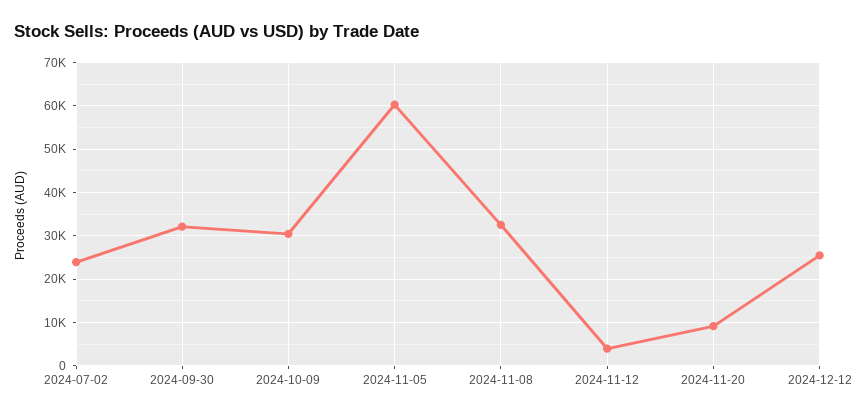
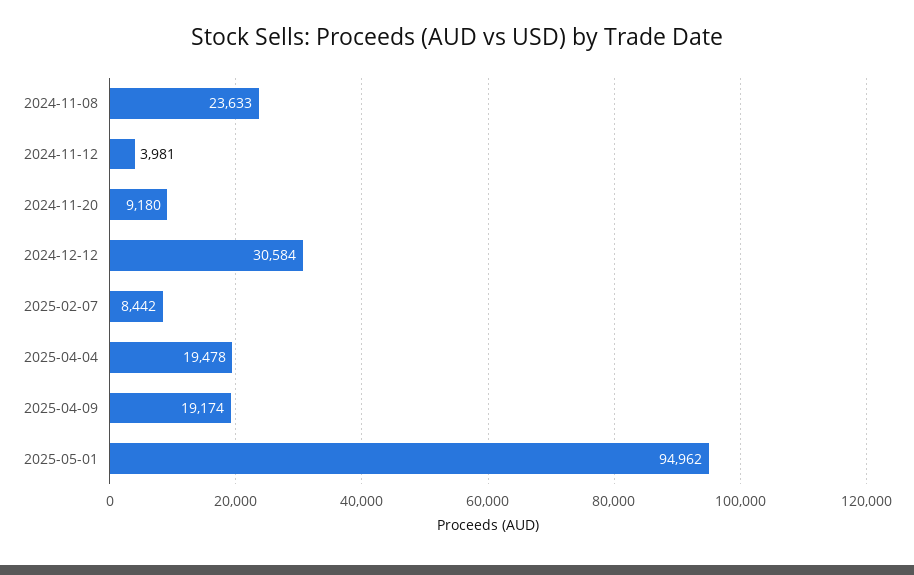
2024-07-02: 24000 -> none
2024-09-30: 32000 -> none
2024-10-09: 30000 -> none
2024-11-05: 60000 -> none
2024-11-08: 32000 -> 23633
2024-12-12: 26000 -> 30584
2025-02-07: none -> 8442
2025-04-04: none -> 19478
2025-04-09: none -> 19174
2025-05-01: none -> 94962

